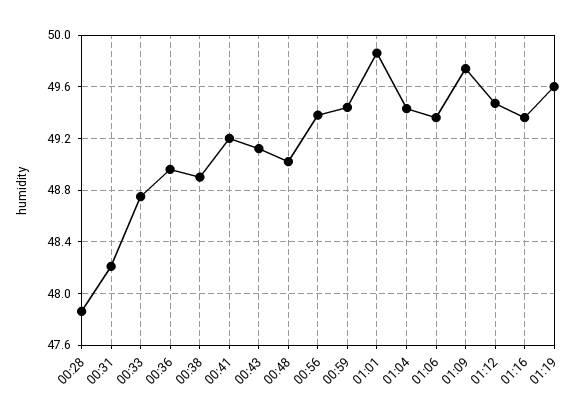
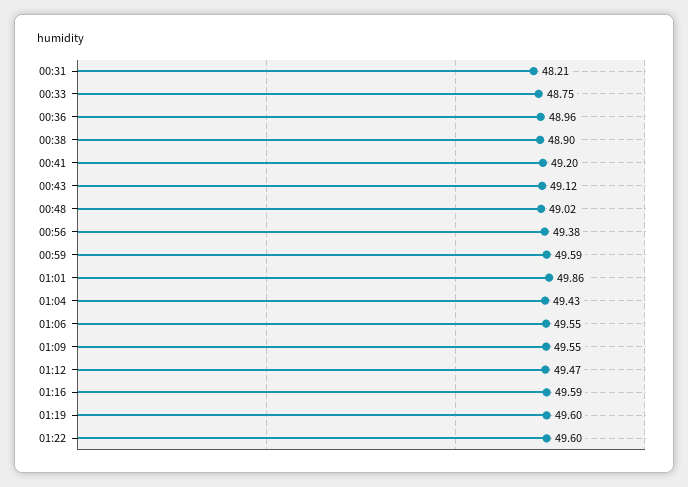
00:28: 47.85 -> none
00:59: 49.45 -> 49.59
01:06: 49.35 -> 49.55
01:09: 49.75 -> 49.55
01:16: 49.35 -> 49.59
01:22: none -> 49.6

